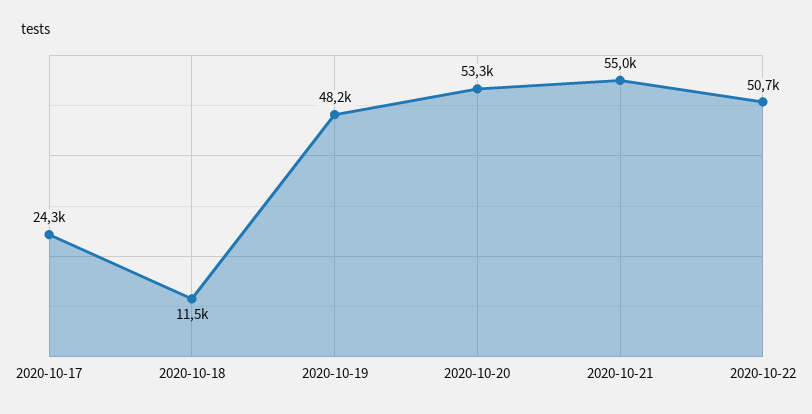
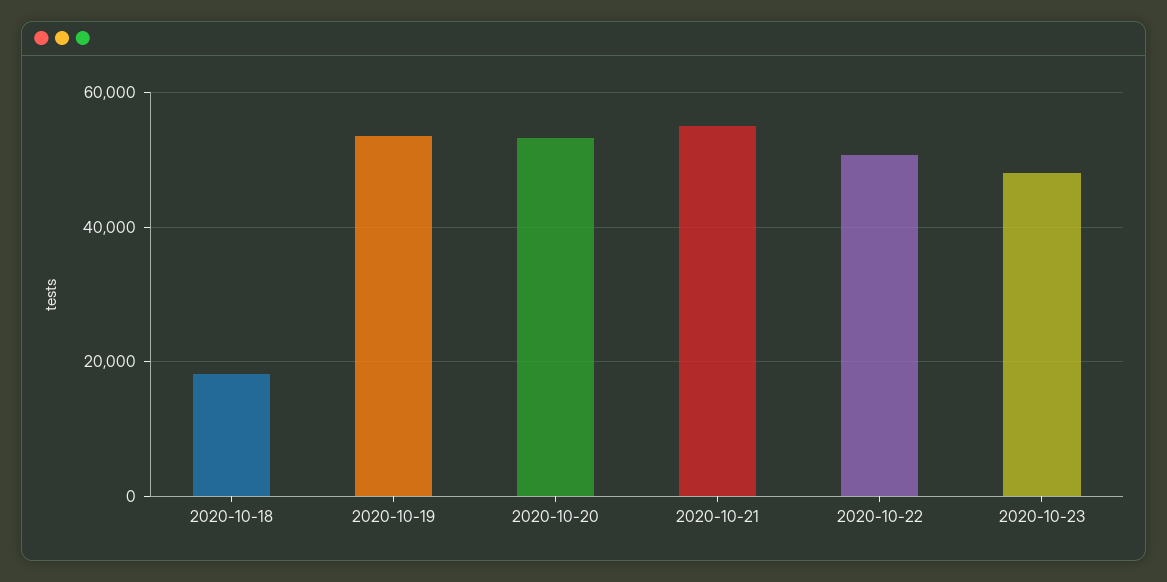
2020-10-17: 24300 -> none
2020-10-18: 11500 -> 18000
2020-10-19: 48200 -> 54000
2020-10-23: none -> 48000

